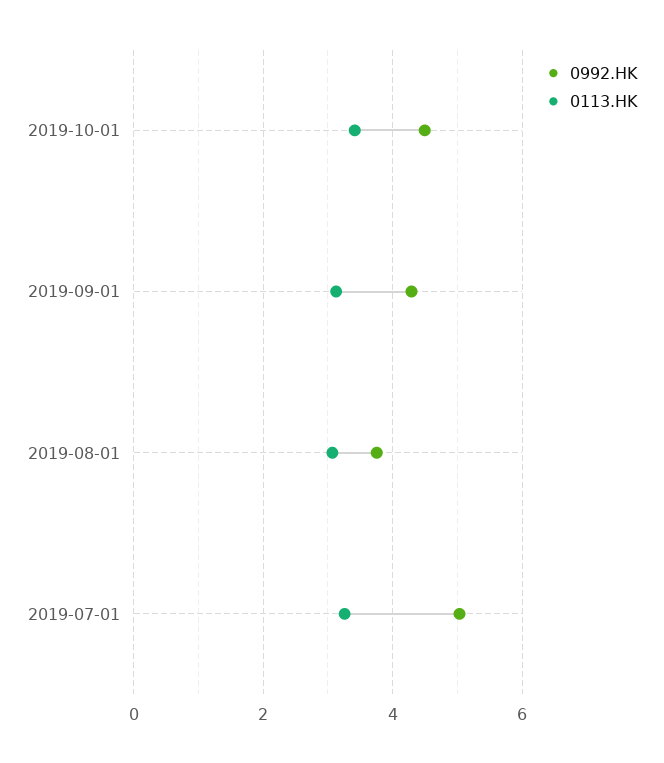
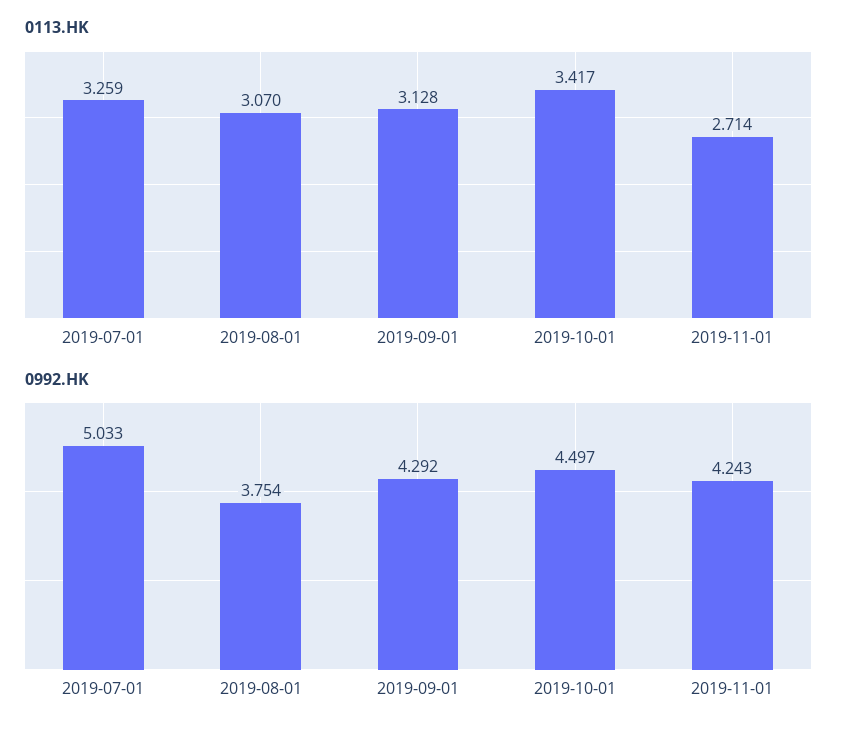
0113.HK, 2019-11-01: none -> 2.714
0992.HK, 2019-11-01: none -> 4.243

